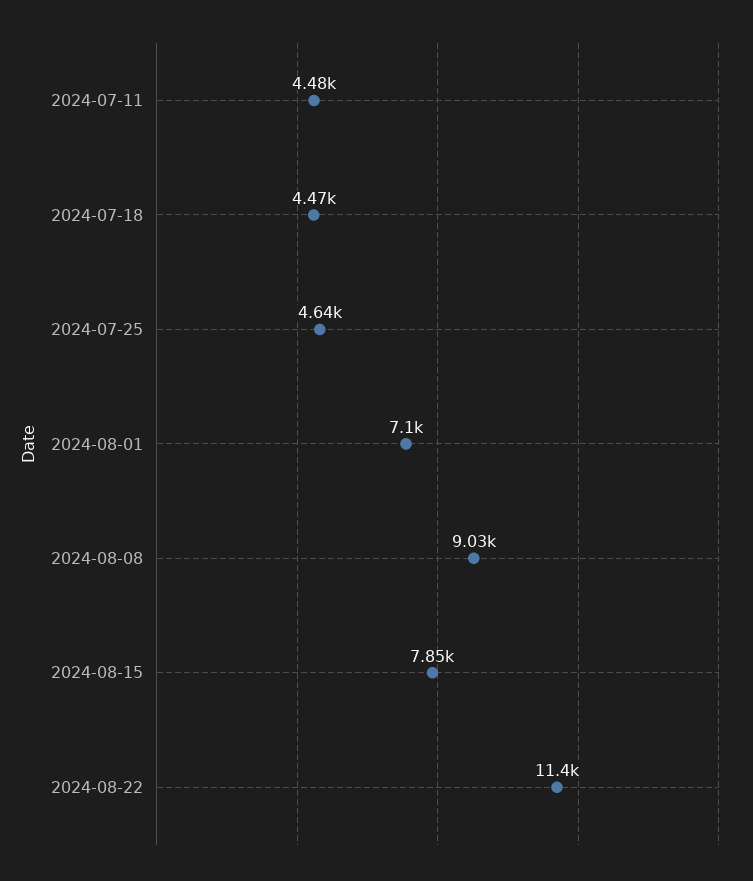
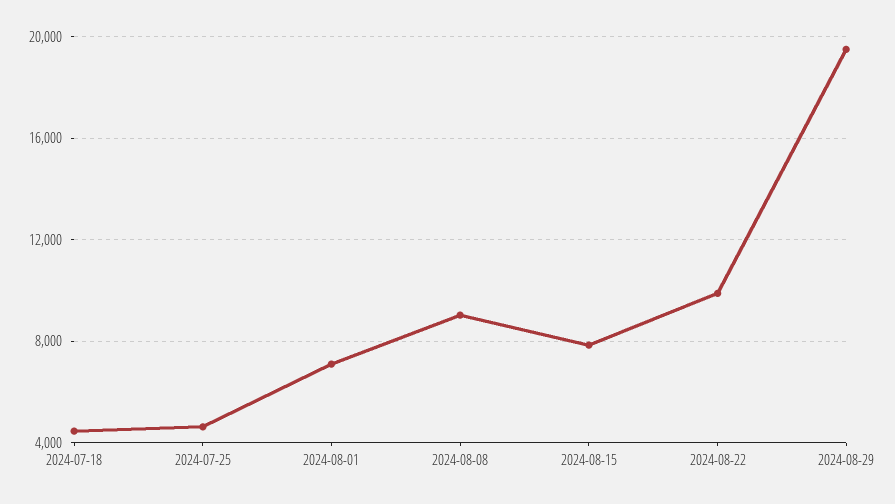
2024-07-11: 4480 -> none
2024-08-22: 11400 -> 10000
2024-08-29: none -> 19500

